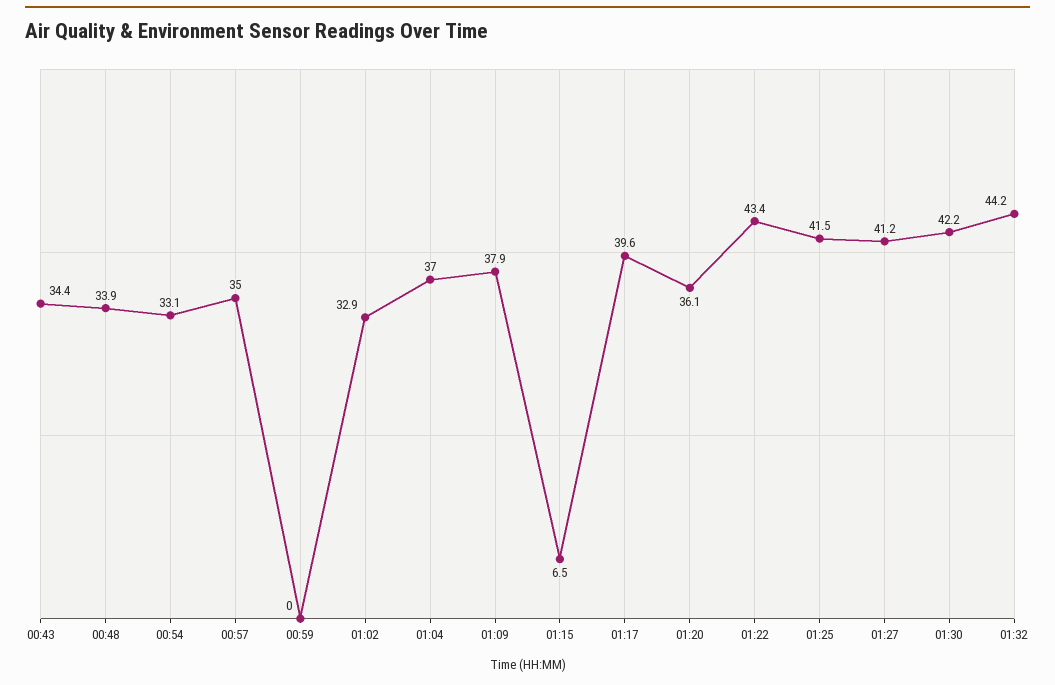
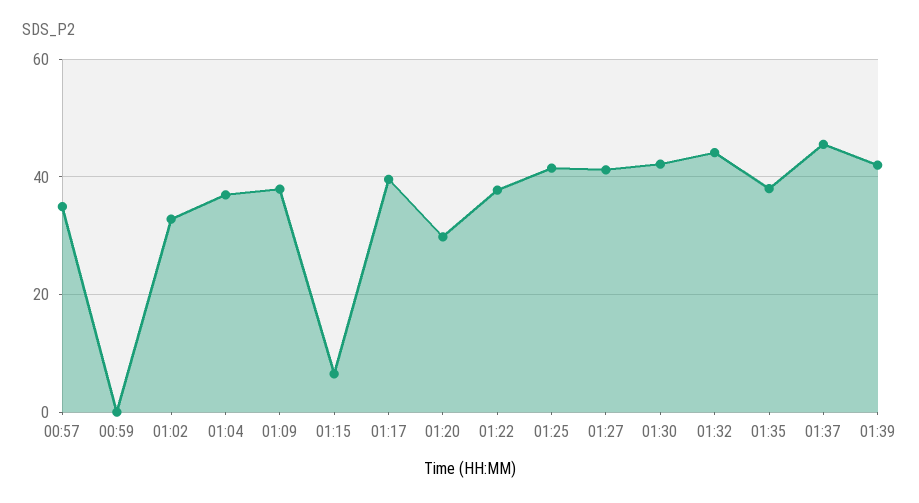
00:43: 34.4 -> none
00:48: 33.9 -> none
00:54: 33.1 -> none
01:20: 36.1 -> 30
01:22: 43.4 -> 38
01:35: none -> 38
01:37: none -> 46
01:39: none -> 42

